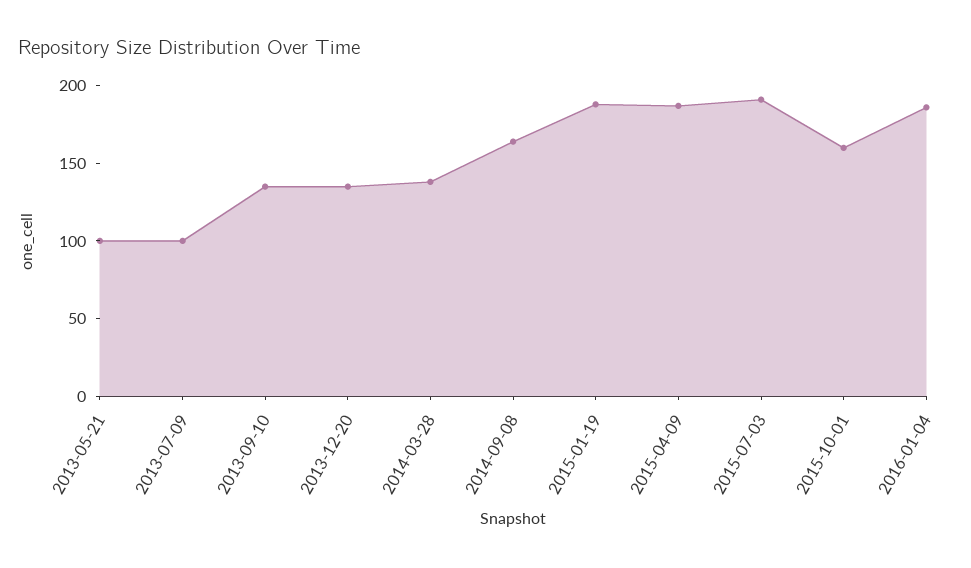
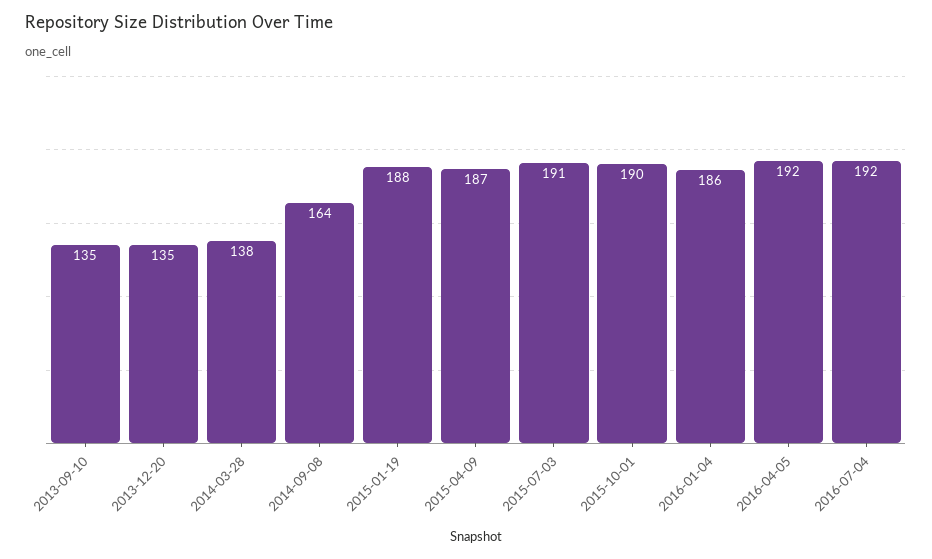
2013-05-21: 100 -> none
2013-07-09: 100 -> none
2015-10-01: 160 -> 190
2016-04-05: none -> 192
2016-07-04: none -> 192

